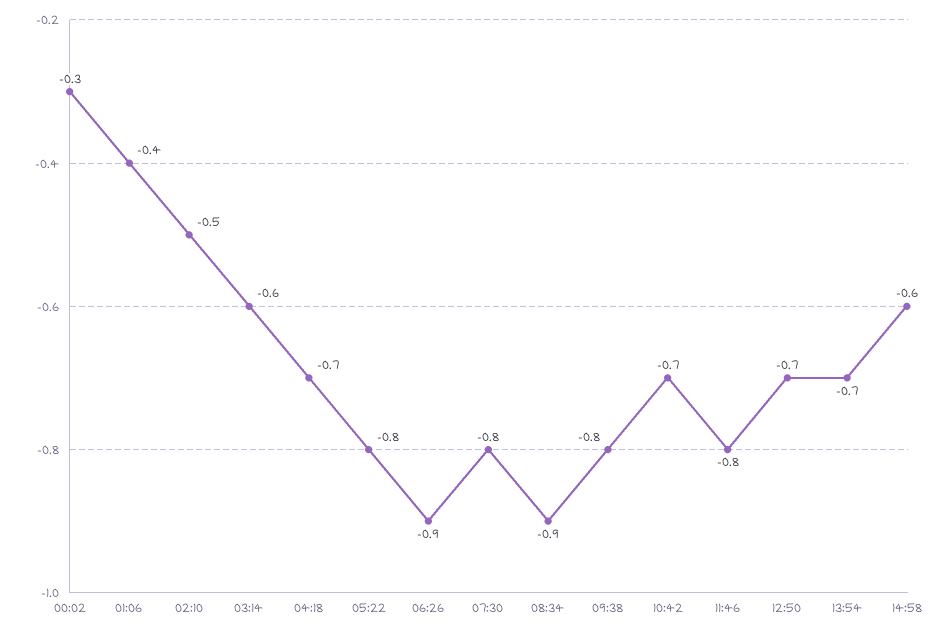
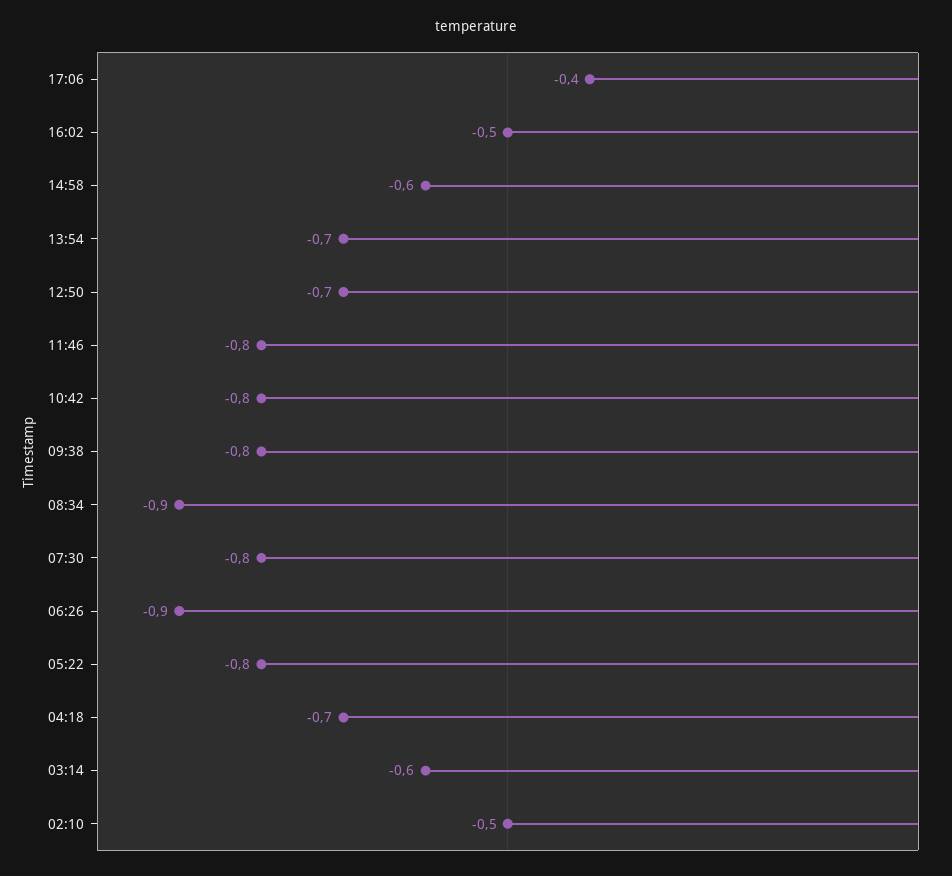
00:02: -0.3 -> none
01:06: -0.4 -> none
10:42: -0.7 -> -0.8
17:06: none -> -0.4
16:02: none -> -0.5

